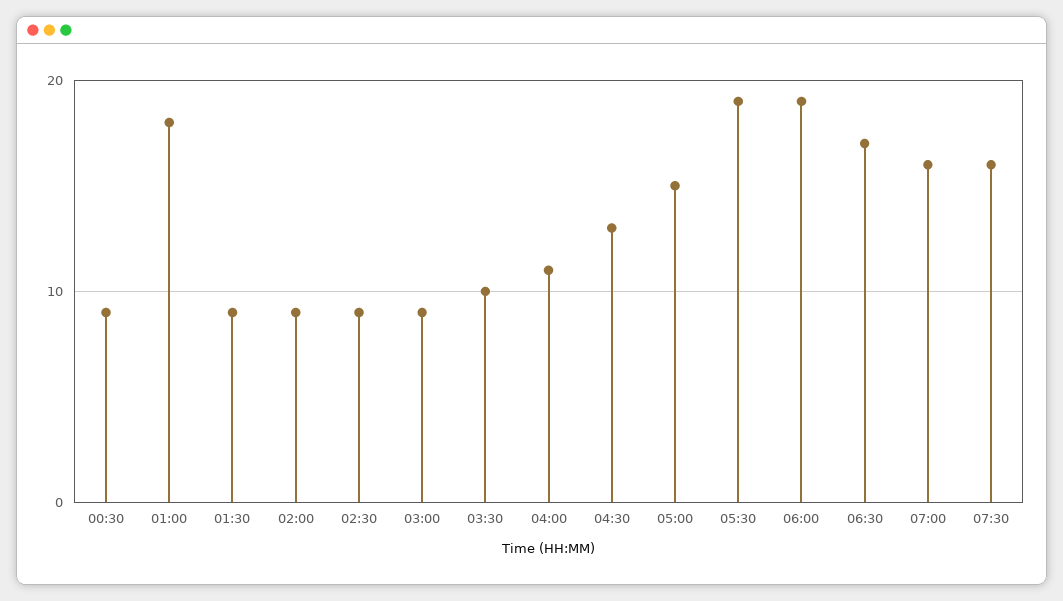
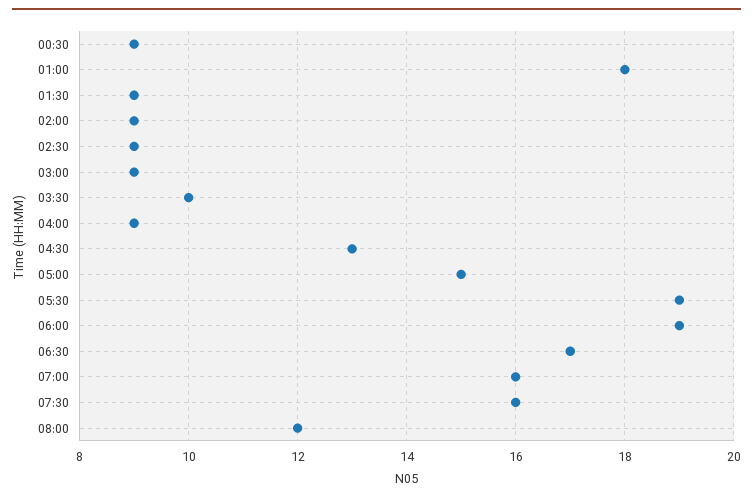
04:00: 11 -> 9
08:00: none -> 12

